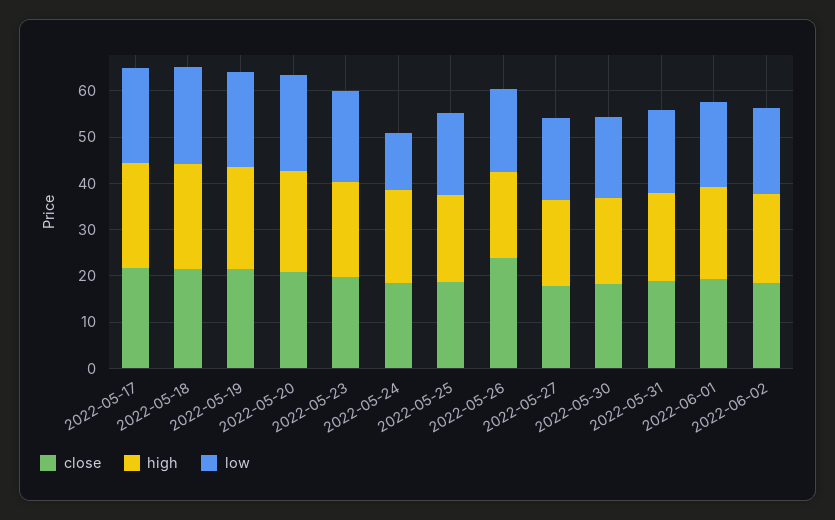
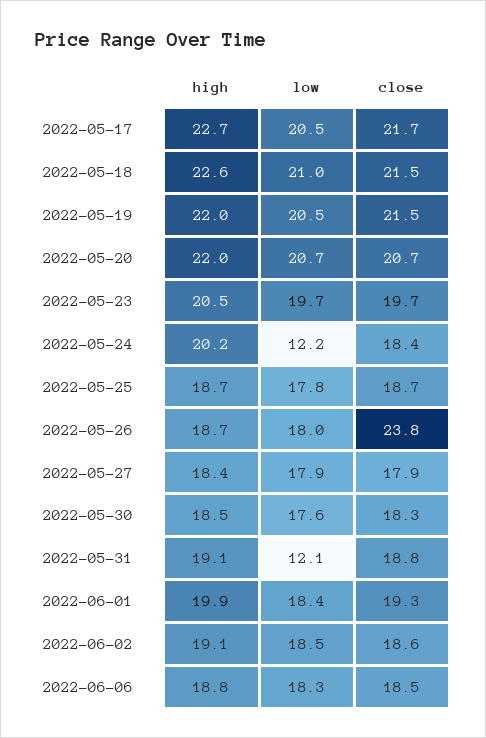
low, 2022-05-31: 18 -> 12.1
high, 2022-06-06: none -> 18.8
low, 2022-06-06: none -> 18.3
close, 2022-06-06: none -> 18.5

